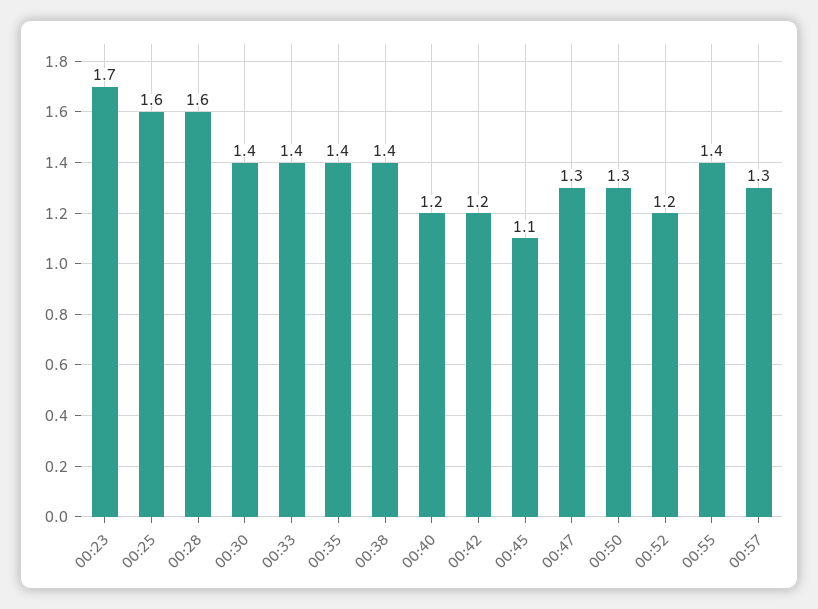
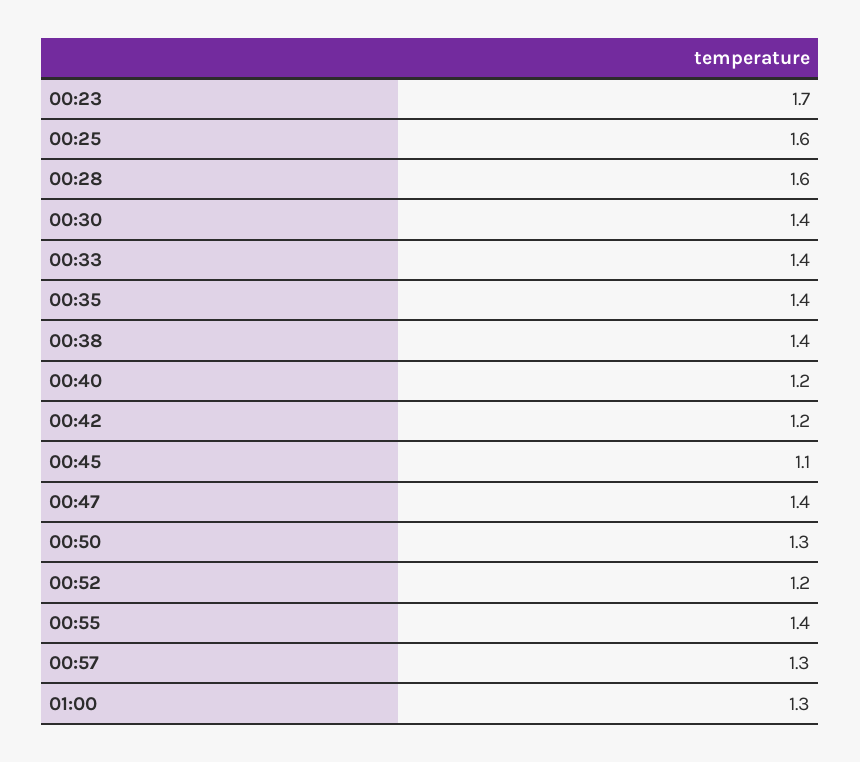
00:47: 1.3 -> 1.4
01:00: none -> 1.3

